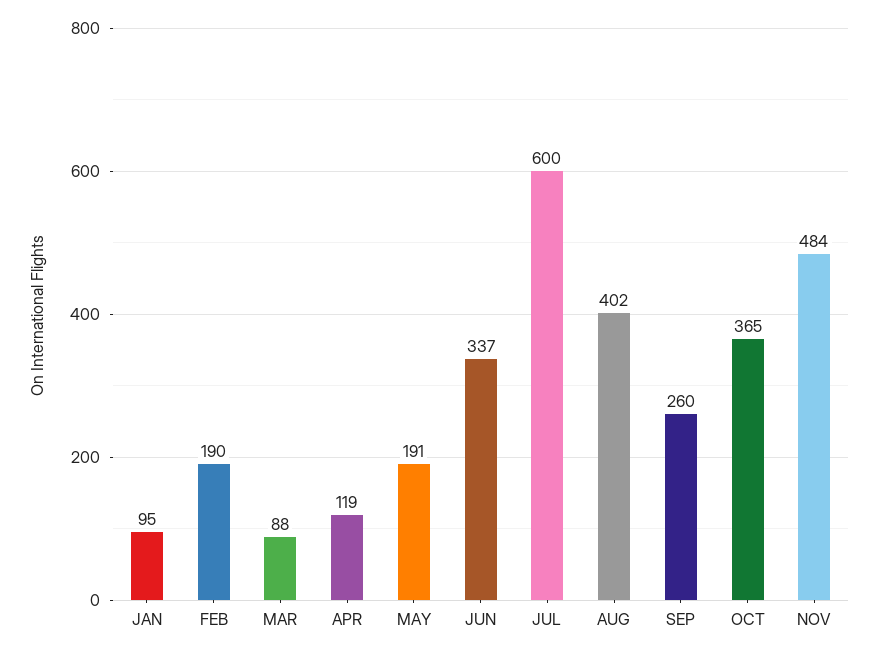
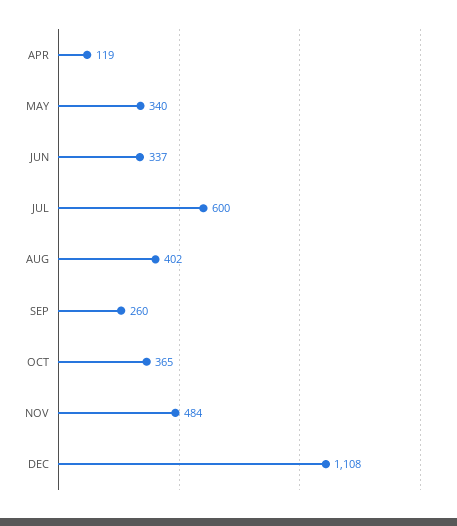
JAN: 95 -> none
FEB: 190 -> none
MAR: 88 -> none
MAY: 191 -> 340
DEC: none -> 1108

